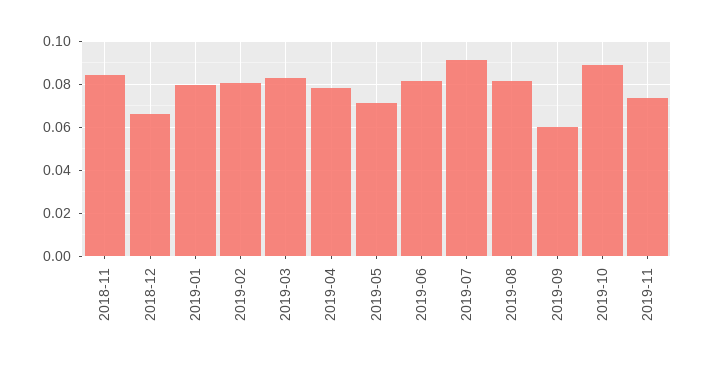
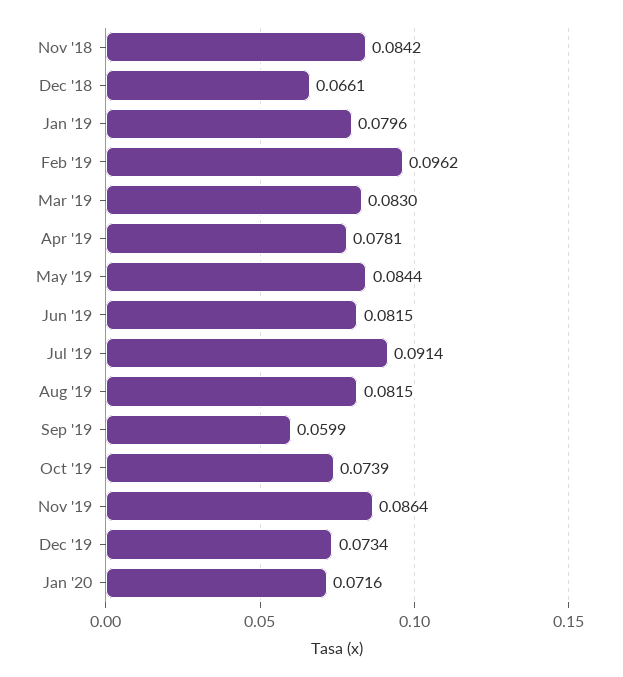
2019-02: 0.08 -> 0.0962
2019-05: 0.07 -> 0.0844
2019-10: 0.09 -> 0.0739
2019-11: 0.075 -> 0.0864
Dec '19: none -> 0.0734
Jan '20: none -> 0.0716

